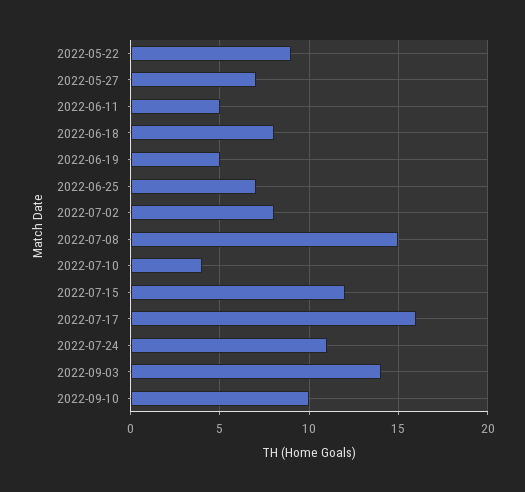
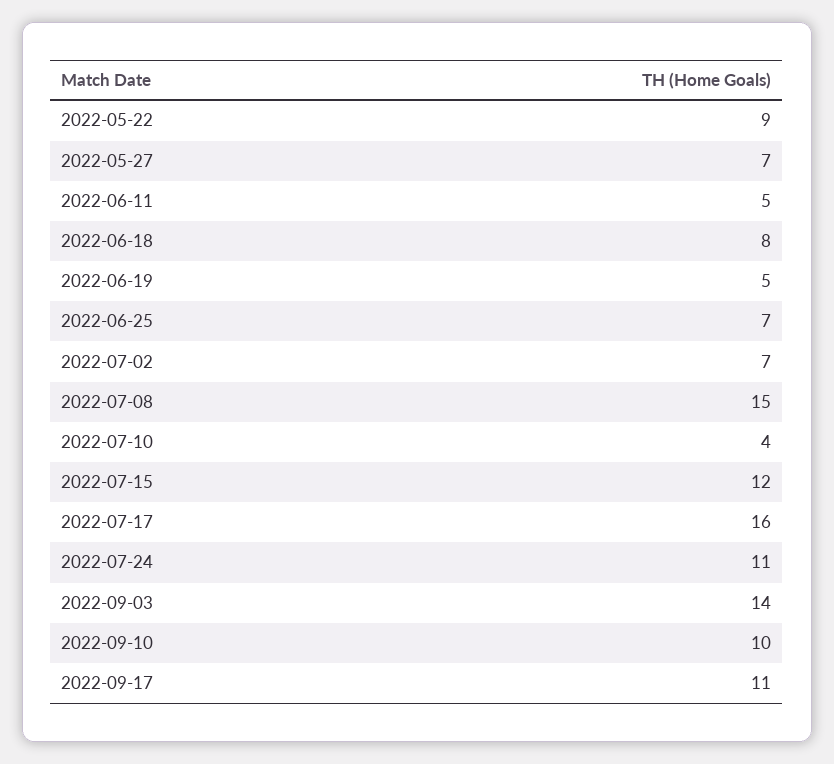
2022-07-02: 8 -> 7
2022-09-17: none -> 11

